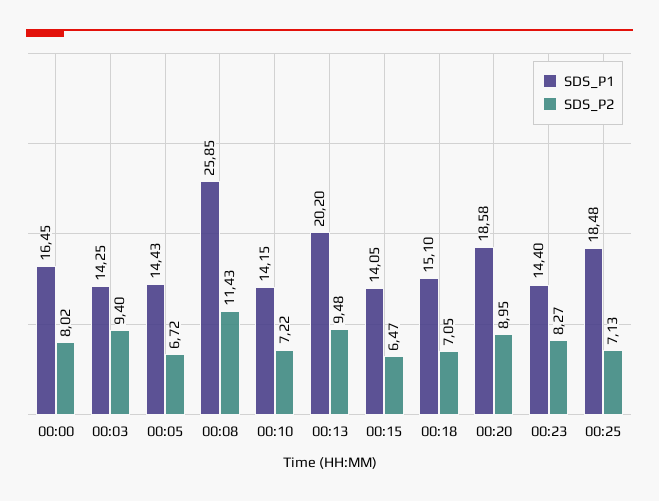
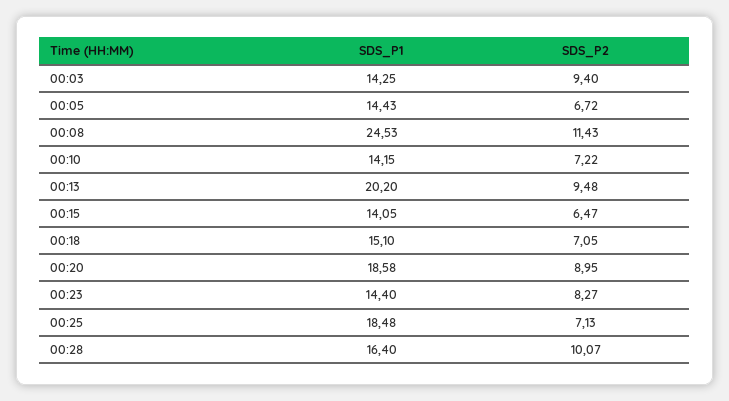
SDS_P1, 00:00: 16.45 -> none
SDS_P2, 00:00: 8.02 -> none
SDS_P1, 00:08: 25.85 -> 24.53
SDS_P1, 00:28: none -> 16.4
SDS_P2, 00:28: none -> 10.07

